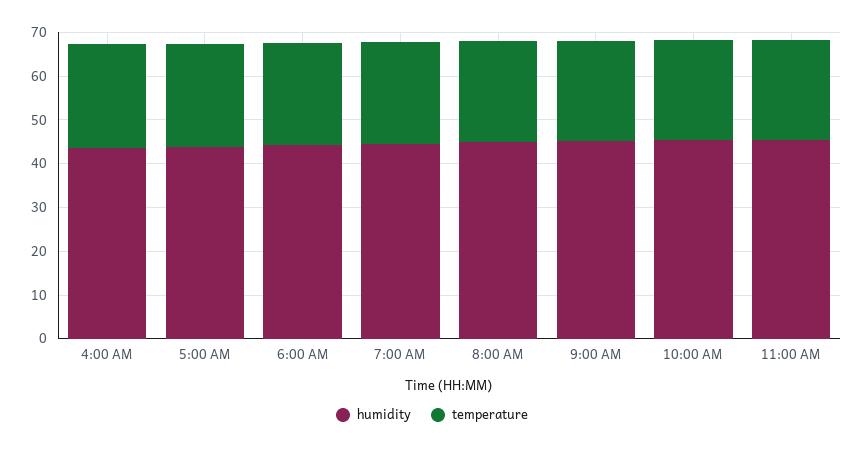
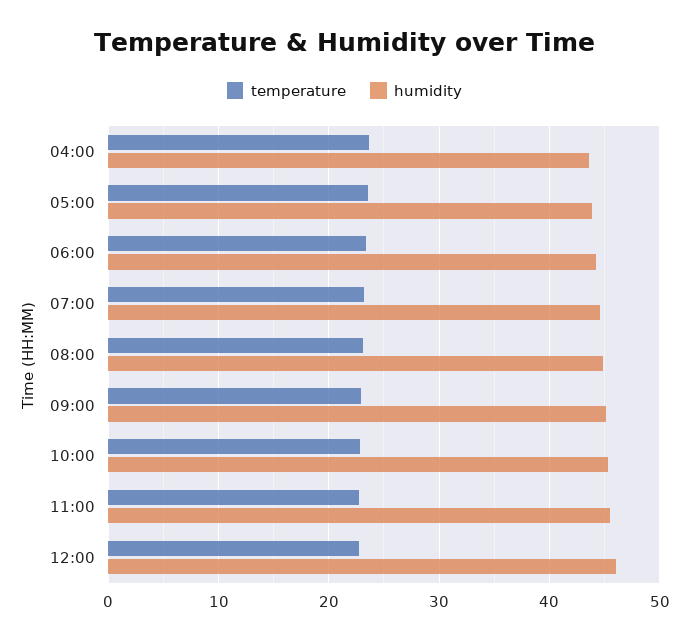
temperature, 12:00: none -> 23
humidity, 12:00: none -> 46

